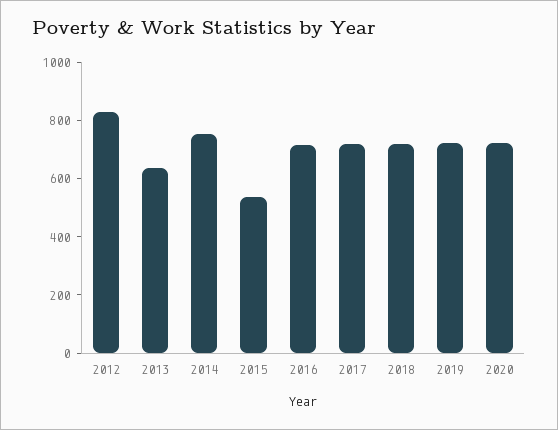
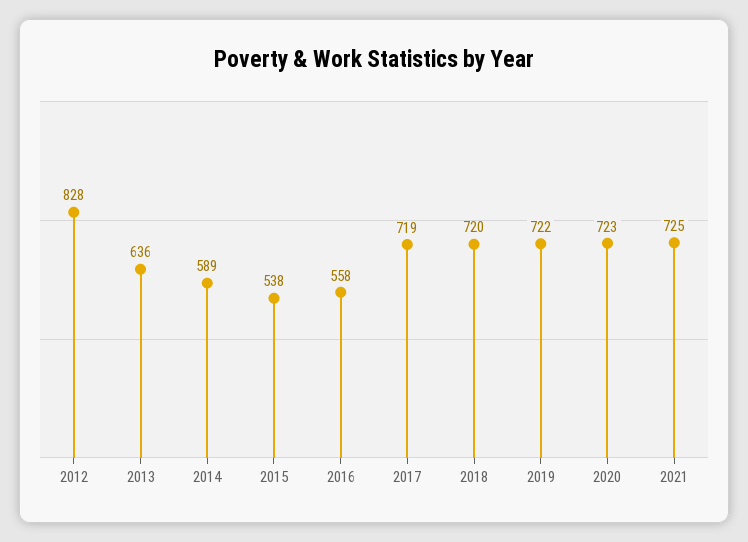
2014: 750 -> 589
2016: 700 -> 558
2021: none -> 725

